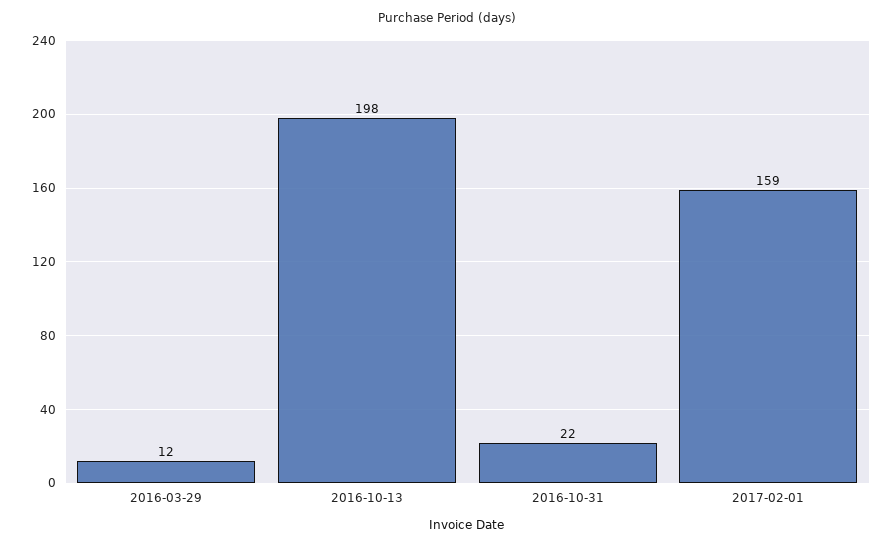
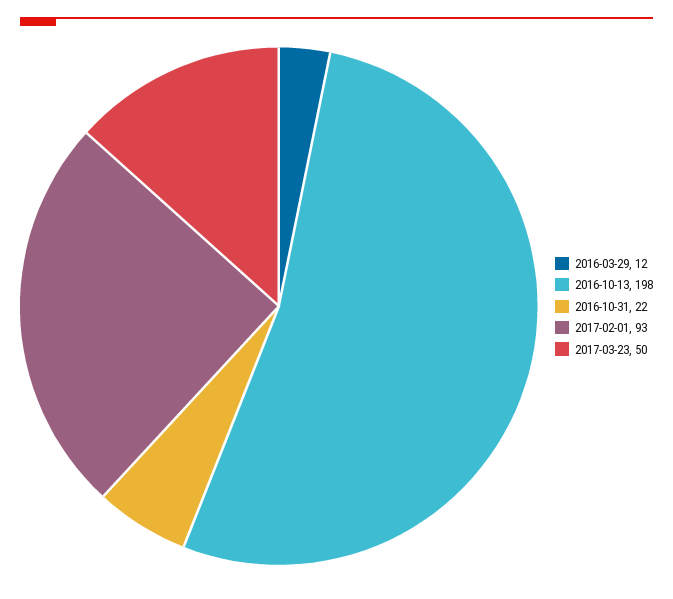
2017-02-01: 159 -> 93
2017-03-23: none -> 50

